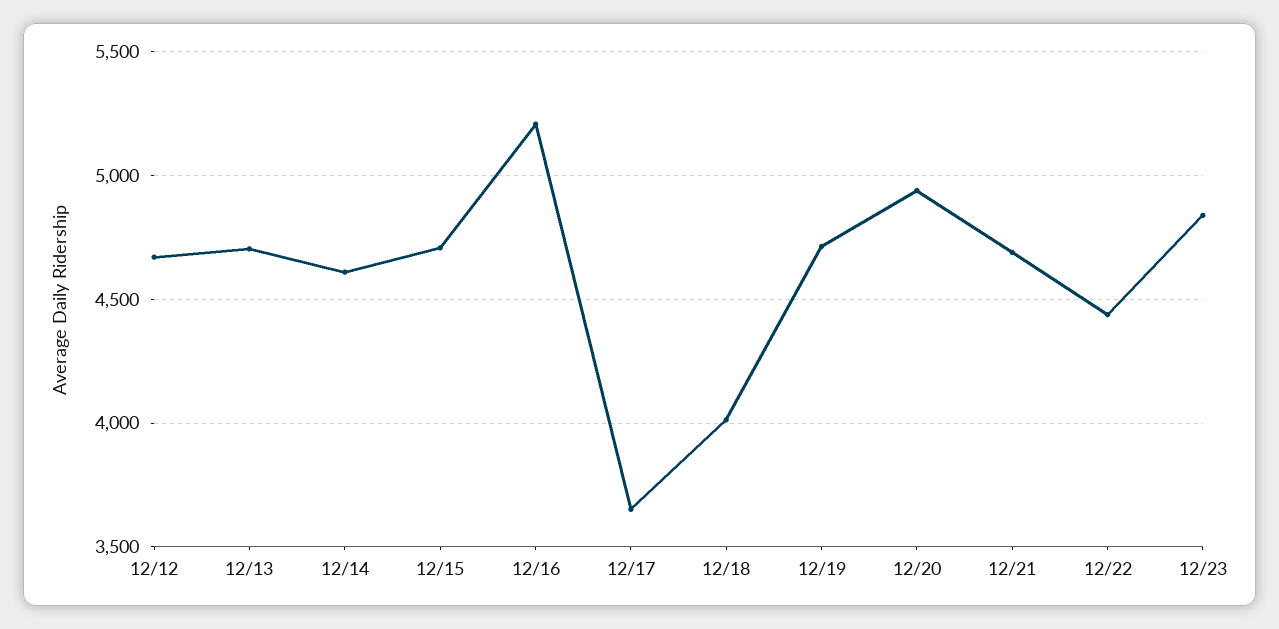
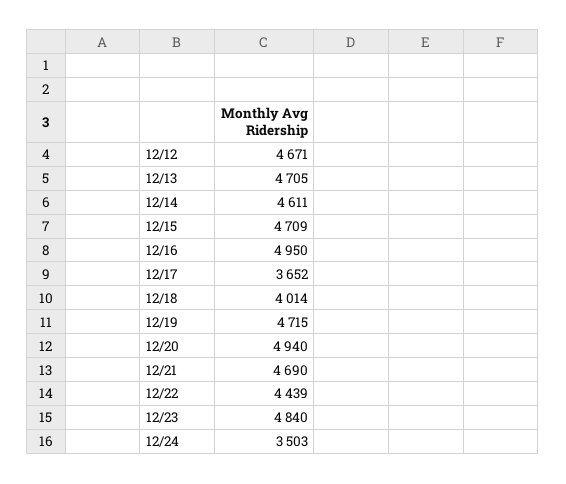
12/16: 5200 -> 4950
12/24: none -> 3503

